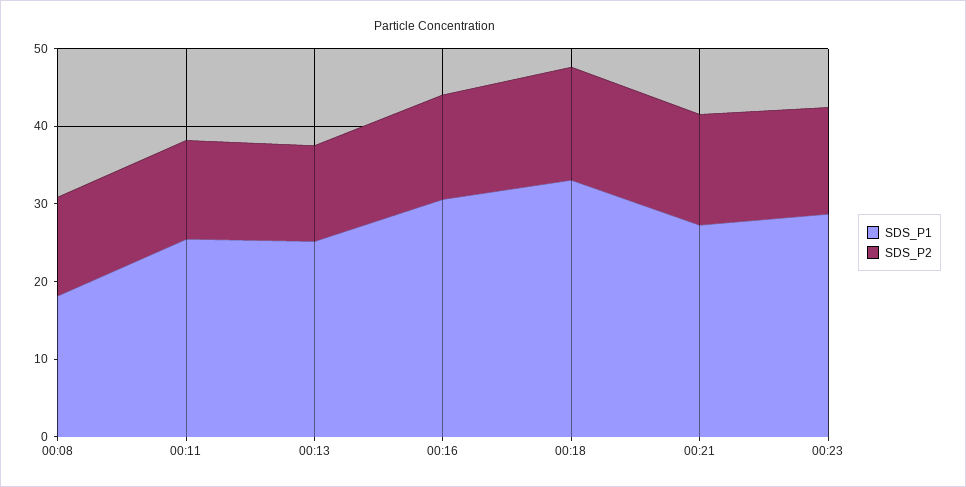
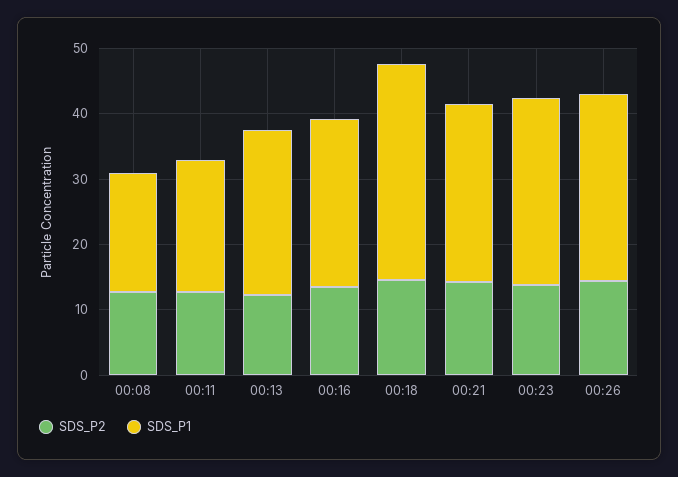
SDS_P1, 00:11: 26 -> 20
SDS_P1, 00:16: 30 -> 26
SDS_P2, 00:26: none -> 14
SDS_P1, 00:26: none -> 28

